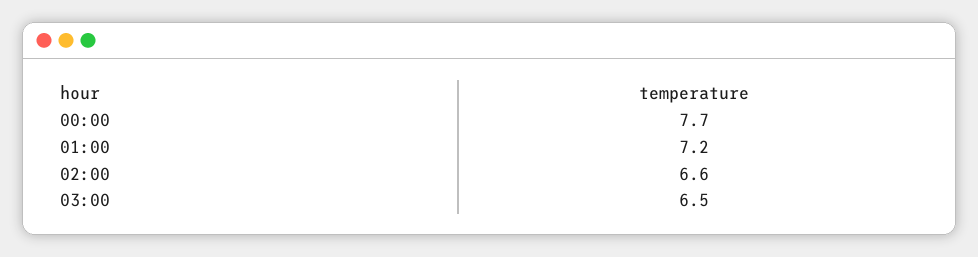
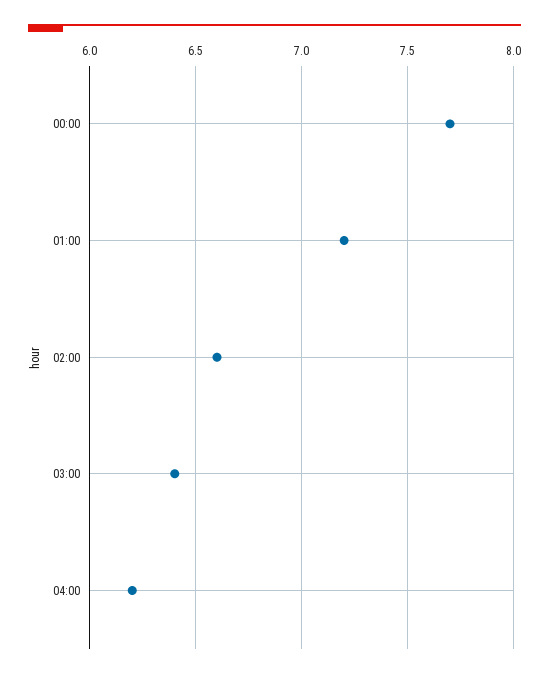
03:00: 6.5 -> 6.4
04:00: none -> 6.2

